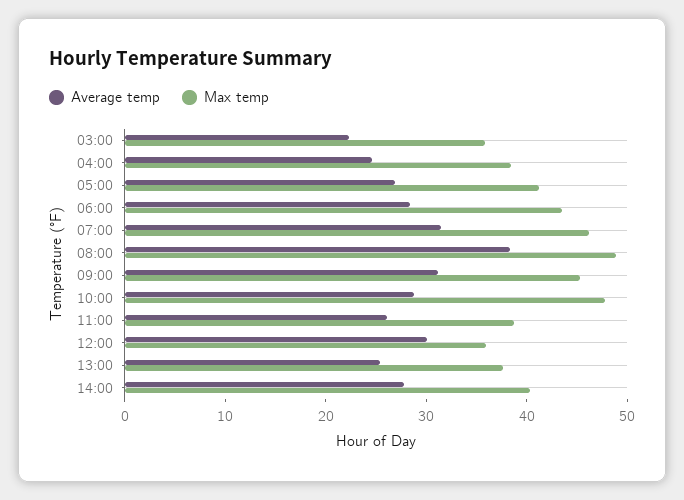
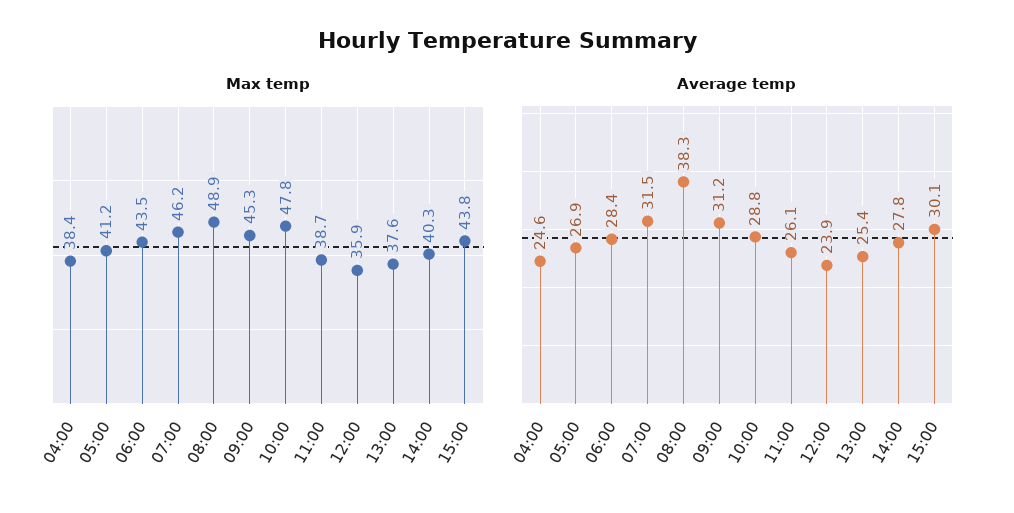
Average temp, 03:00: 22 -> none
Max temp, 03:00: 36 -> none
Average temp, 12:00: 30 -> 23.9
Max temp, 15:00: none -> 43.8
Average temp, 15:00: none -> 30.1

